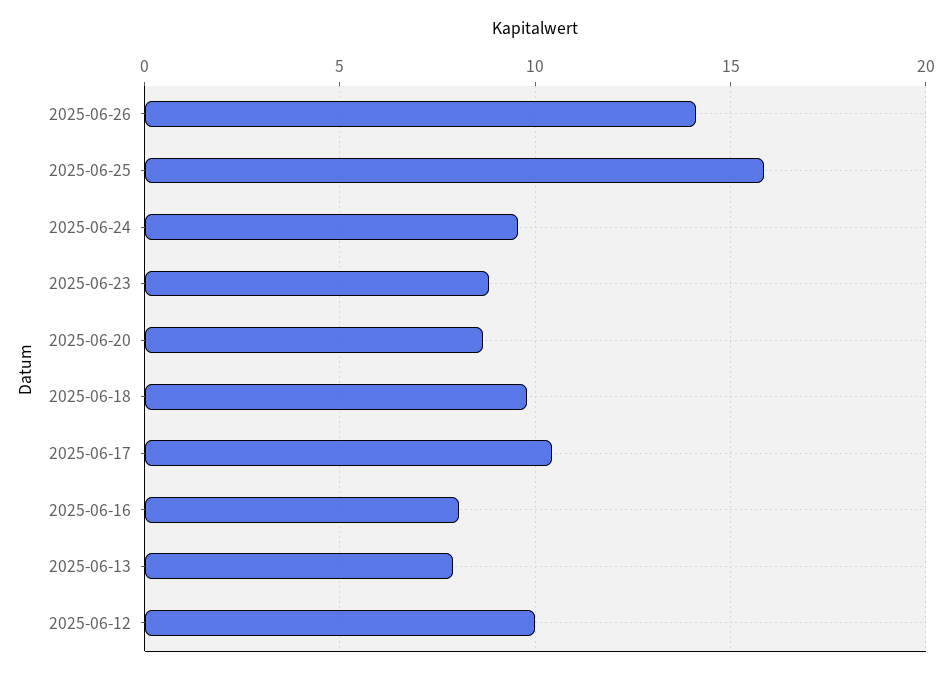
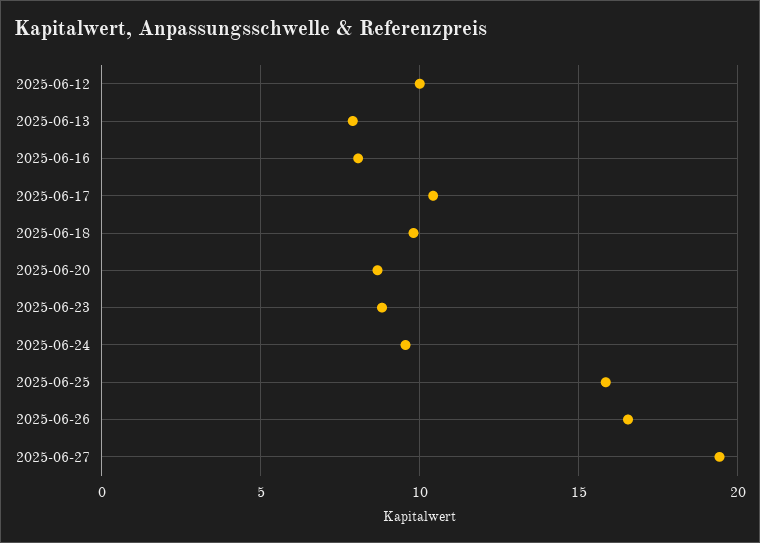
2025-06-26: 14 -> 16.5
2025-06-27: none -> 19.5

